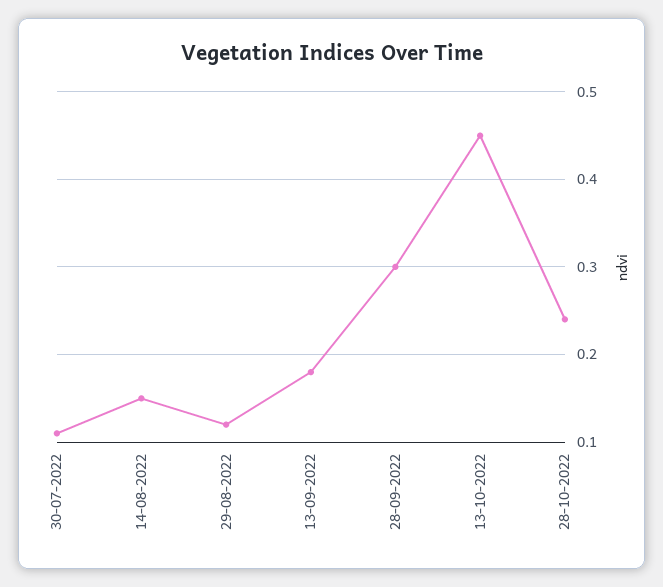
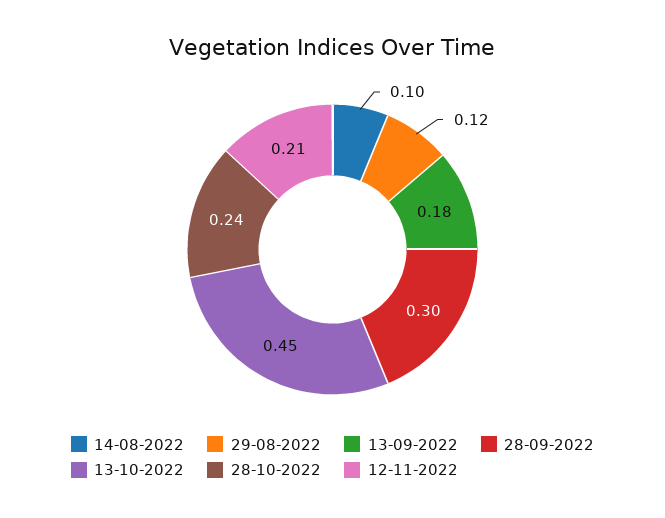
30-07-2022: 0.11 -> none
14-08-2022: 0.15 -> 0.1
12-11-2022: none -> 0.21

